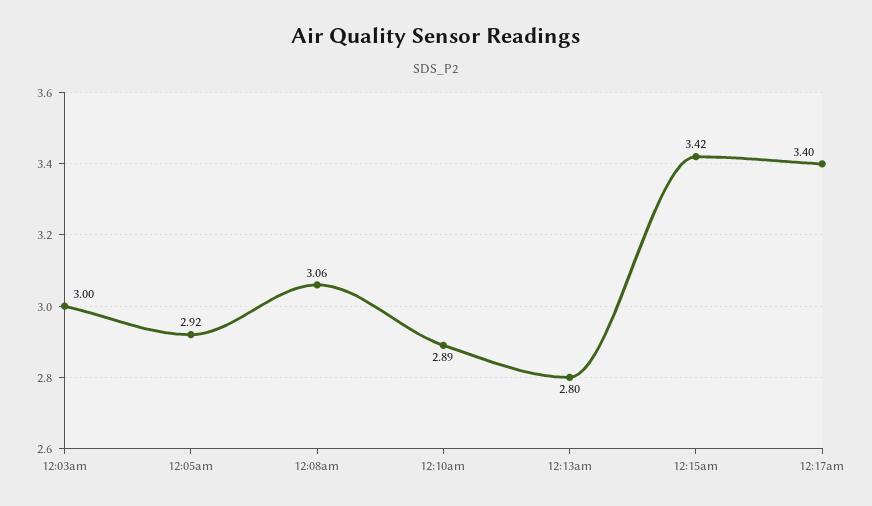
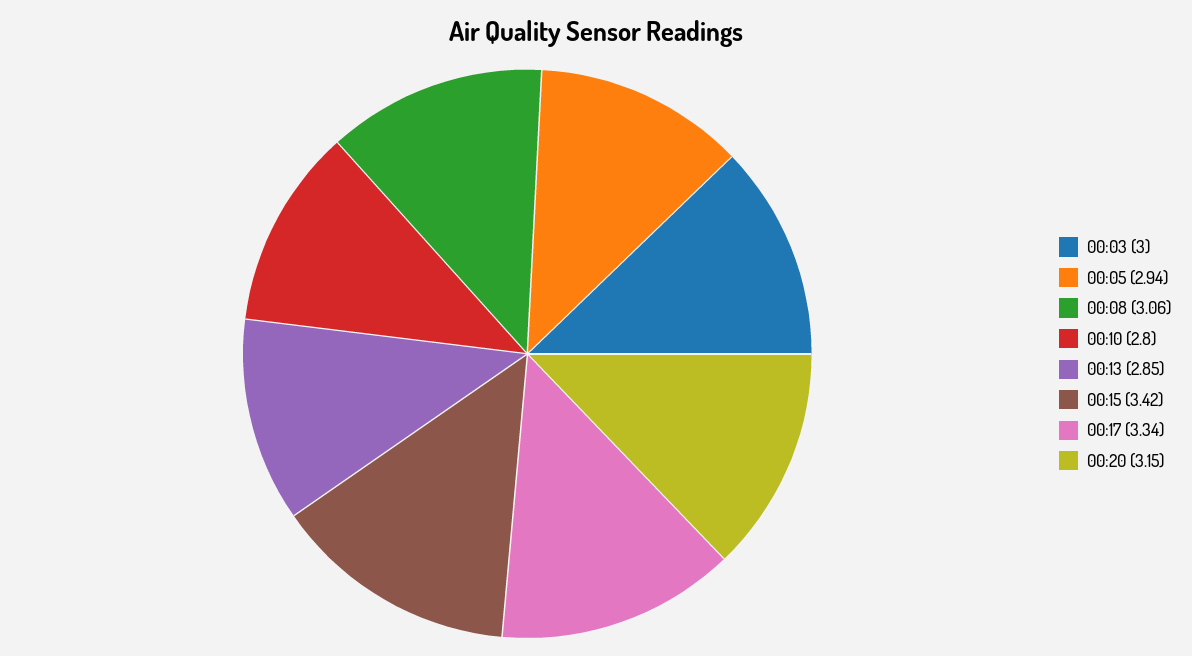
12:05am: 2.92 -> 2.94
12:10am: 2.89 -> 2.8
12:13am: 2.8 -> 2.85
12:17am: 3.4 -> 3.34
00:20: none -> 3.15

